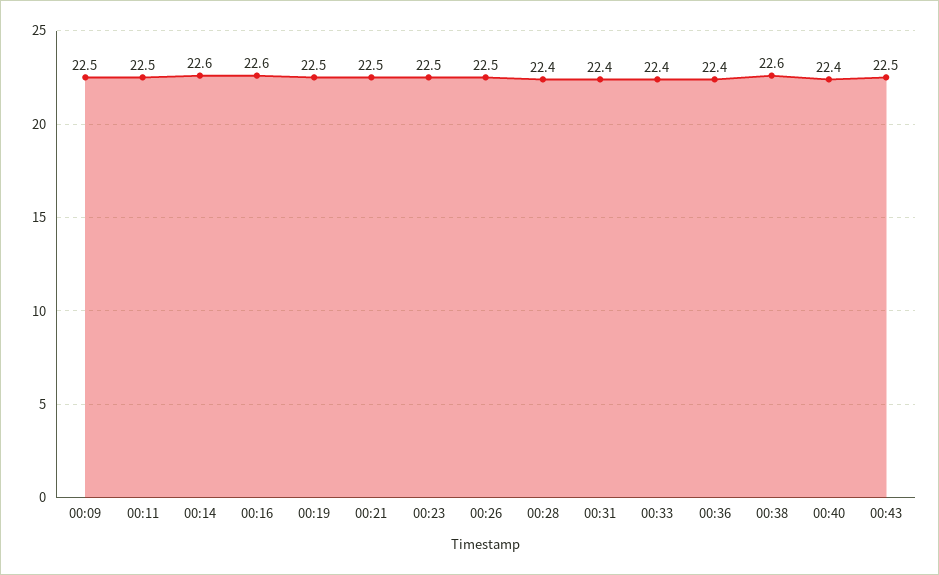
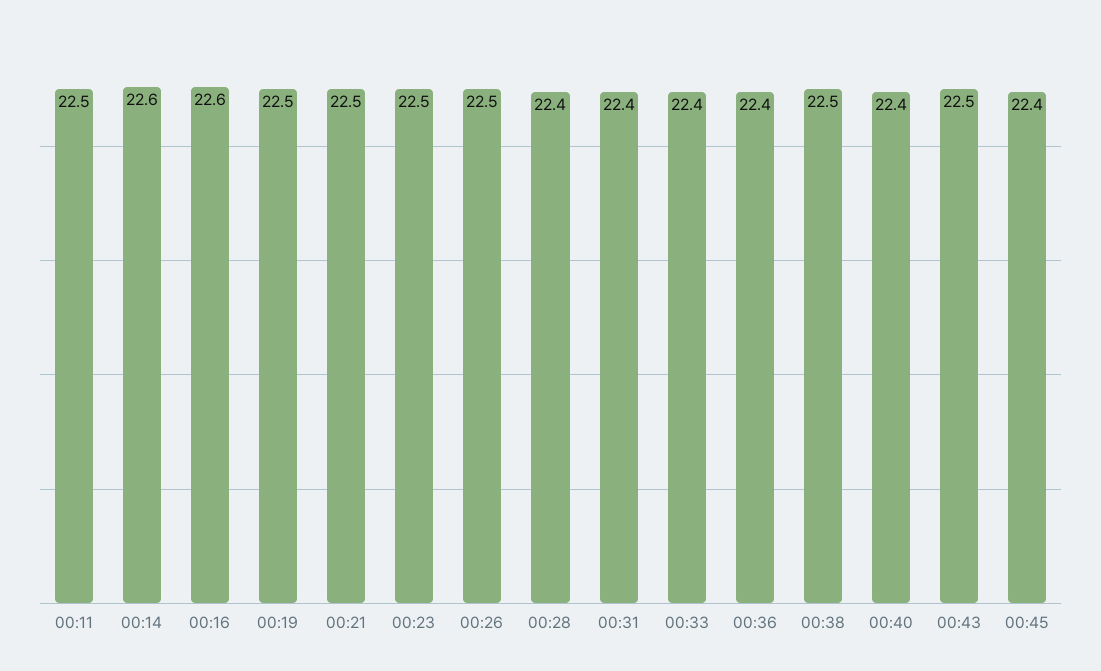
00:09: 22.5 -> none
00:38: 22.6 -> 22.5
00:45: none -> 22.4

